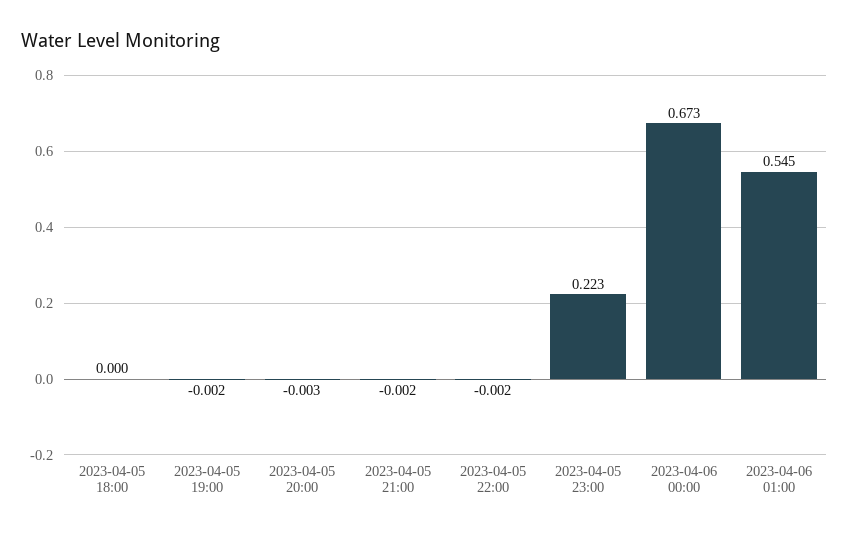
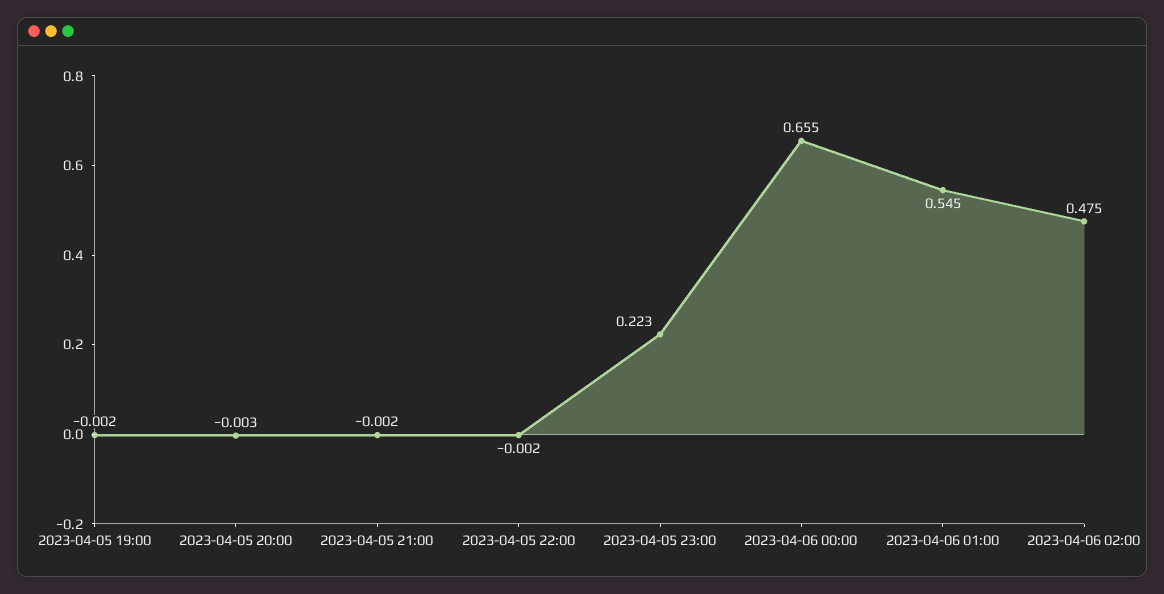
2023-04-05 18:00: 0 -> none
2023-04-06 00:00: 0.673 -> 0.655
2023-04-06 02:00: none -> 0.475

